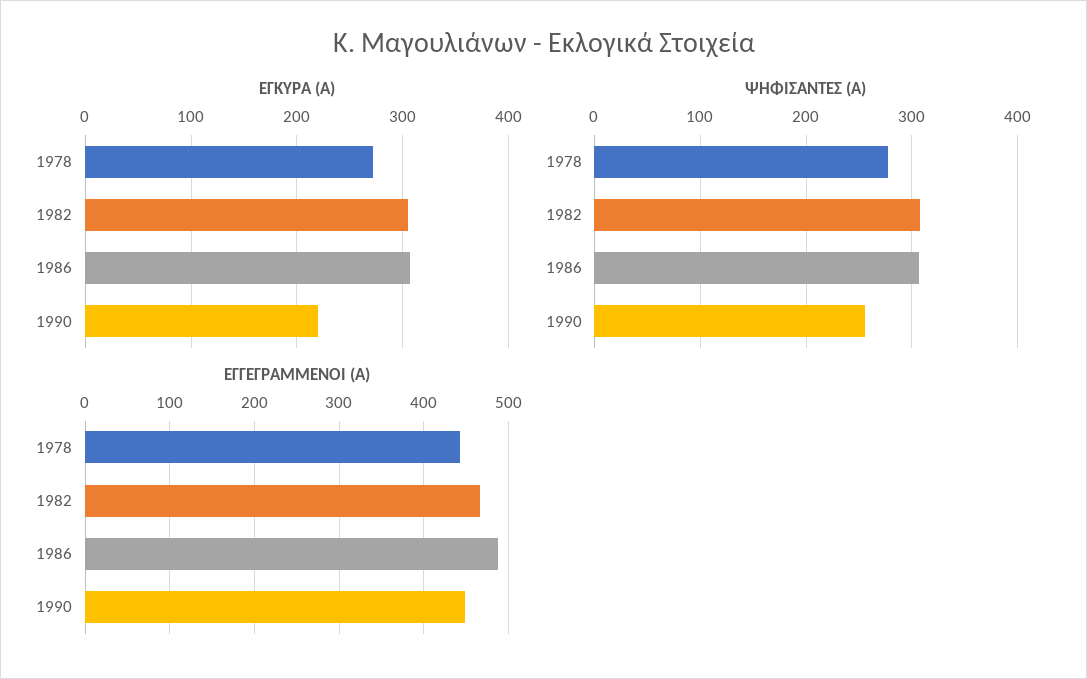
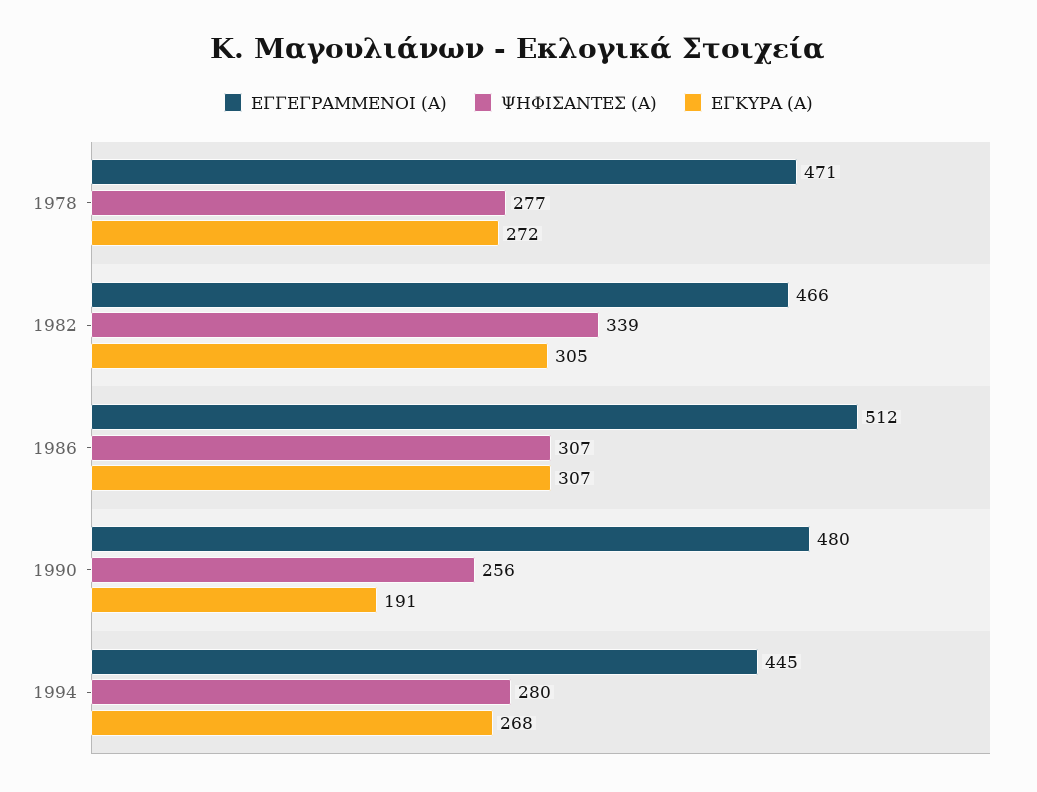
ΕΓΚΥΡΑ (Α), 1990: 220 -> 191
ΨΗΦΙΣΑΝΤΕΣ (Α), 1982: 310 -> 339
ΕΓΓΕΓΡΑΜΜΕΝΟΙ (Α), 1978: 440 -> 471
ΕΓΓΕΓΡΑΜΜΕΝΟΙ (Α), 1986: 490 -> 512
ΕΓΓΕΓΡΑΜΜΕΝΟΙ (Α), 1990: 450 -> 480
ΕΓΓΕΓΡΑΜΜΕΝΟΙ (Α), 1994: none -> 445
ΨΗΦΙΣΑΝΤΕΣ (Α), 1994: none -> 280
ΕΓΚΥΡΑ (Α), 1994: none -> 268

